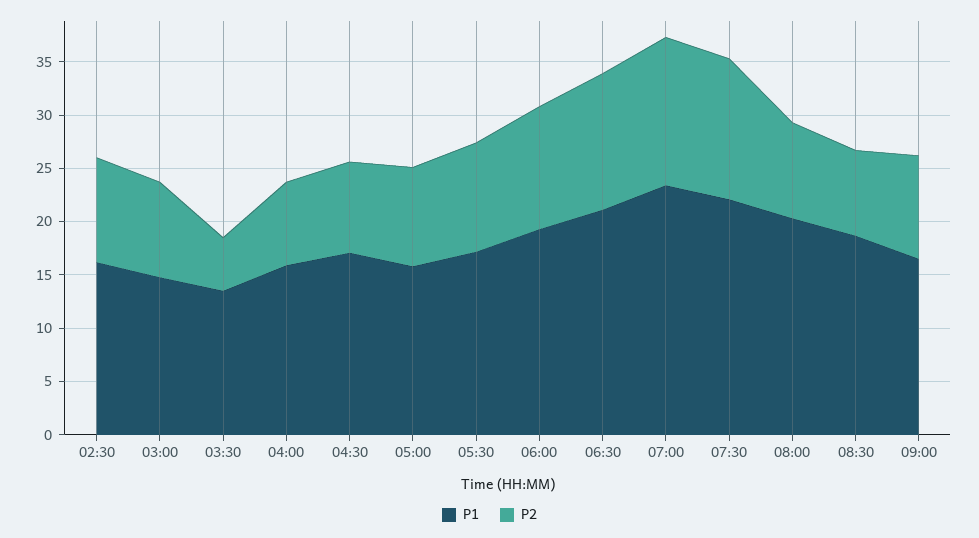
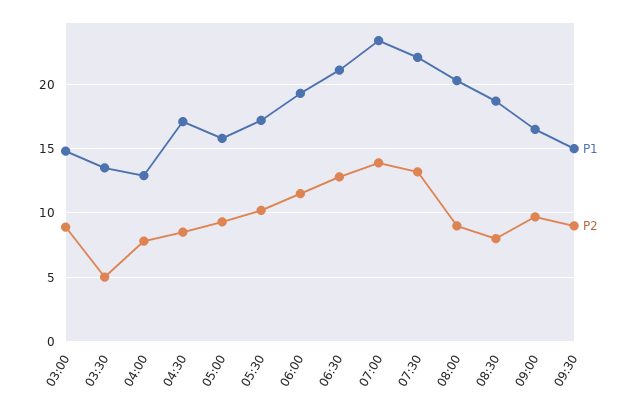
P1, 02:30: 16 -> none
P2, 02:30: 10 -> none
P1, 04:00: 16 -> 13
P1, 09:30: none -> 15
P2, 09:30: none -> 9

